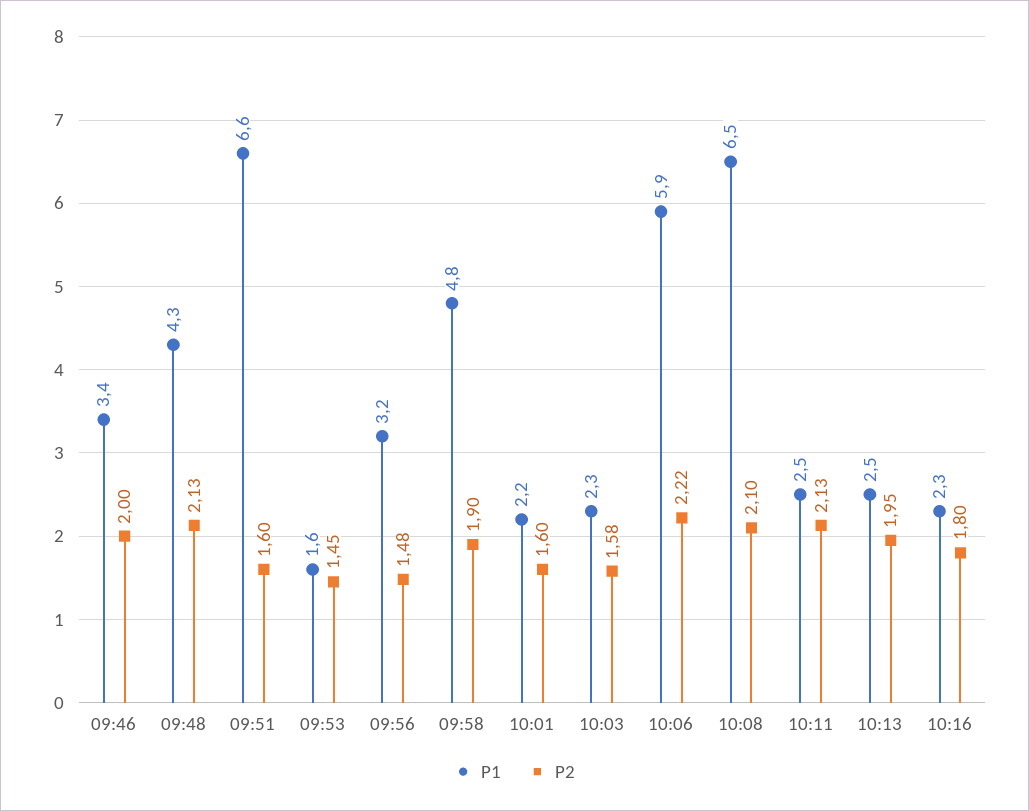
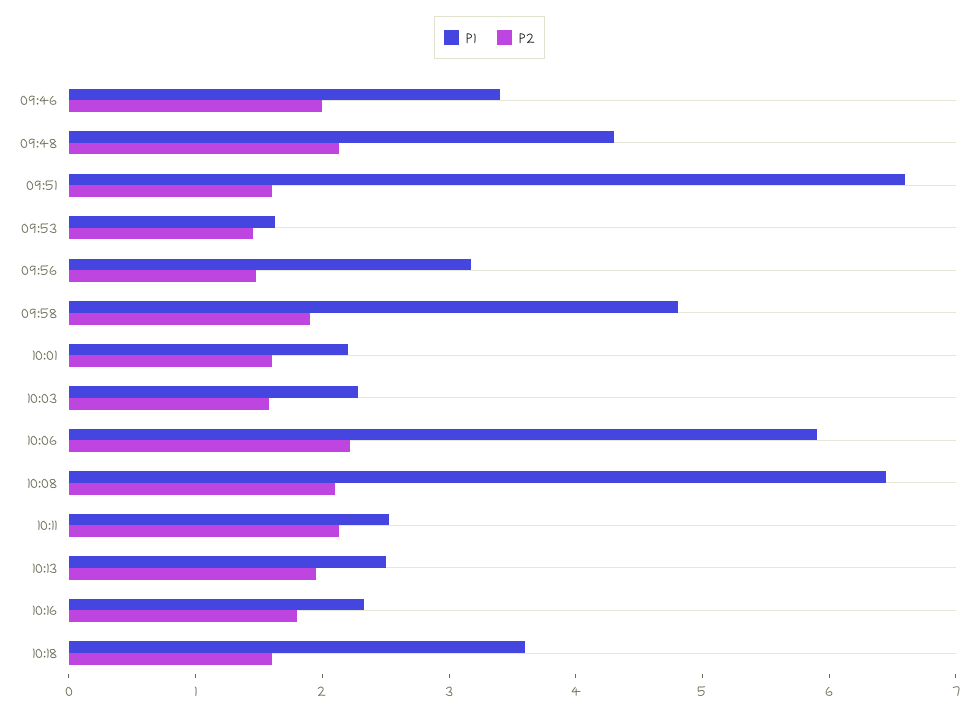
P1, 10:18: none -> 3.6
P2, 10:18: none -> 1.6

